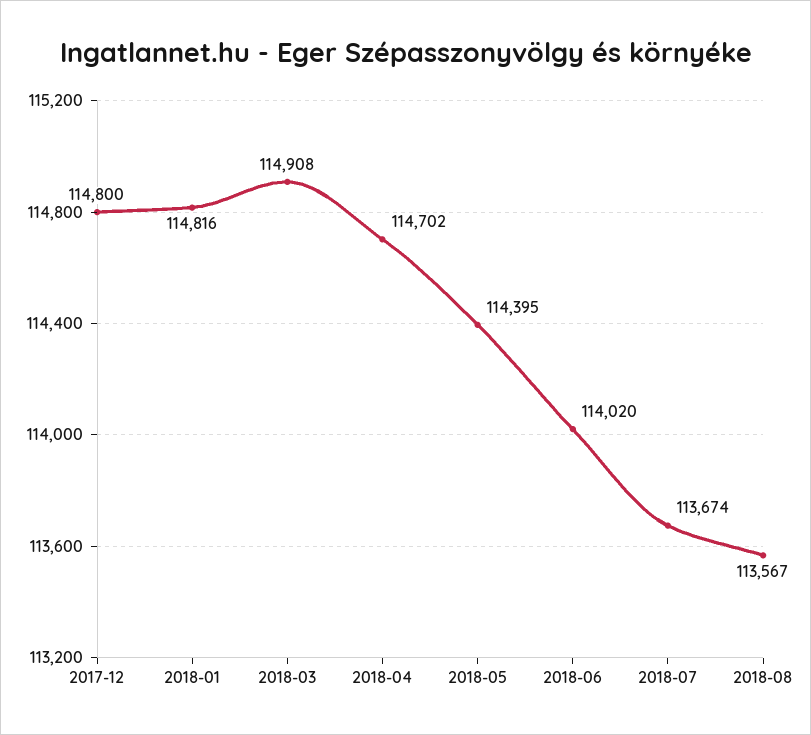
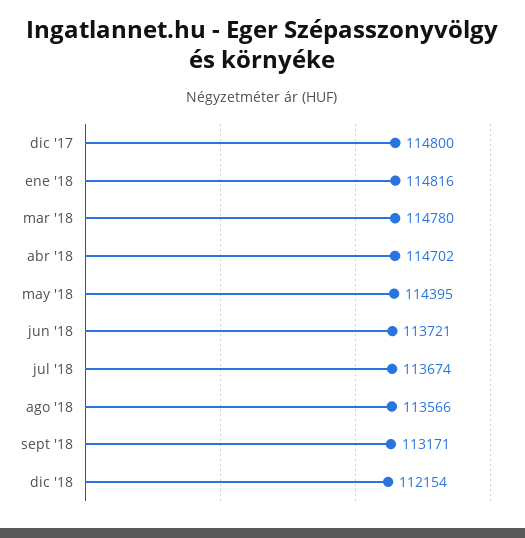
2018-03: 114908 -> 114780
2018-06: 114020 -> 113721
2018-08: 113567 -> 113566
sept '18: none -> 113171
dic '18: none -> 112154

